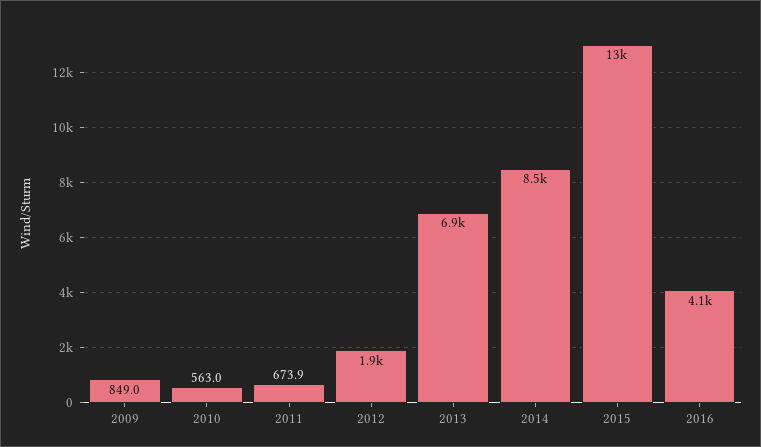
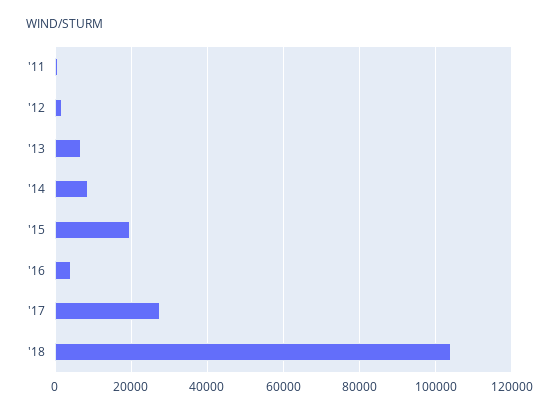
2009: 849 -> none
2010: 563 -> none
2015: 13000 -> 20000
'17: none -> 28000
'18: none -> 104000

